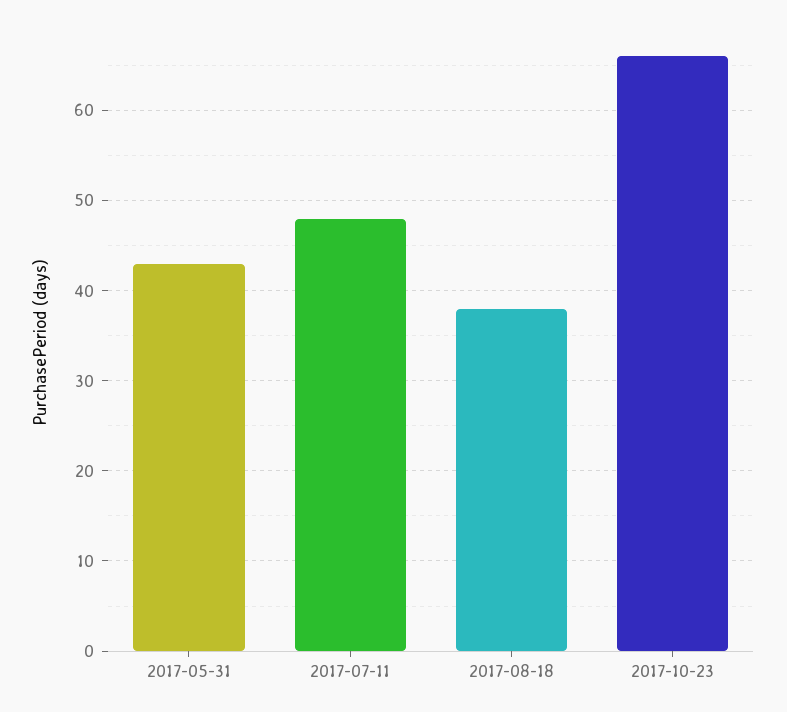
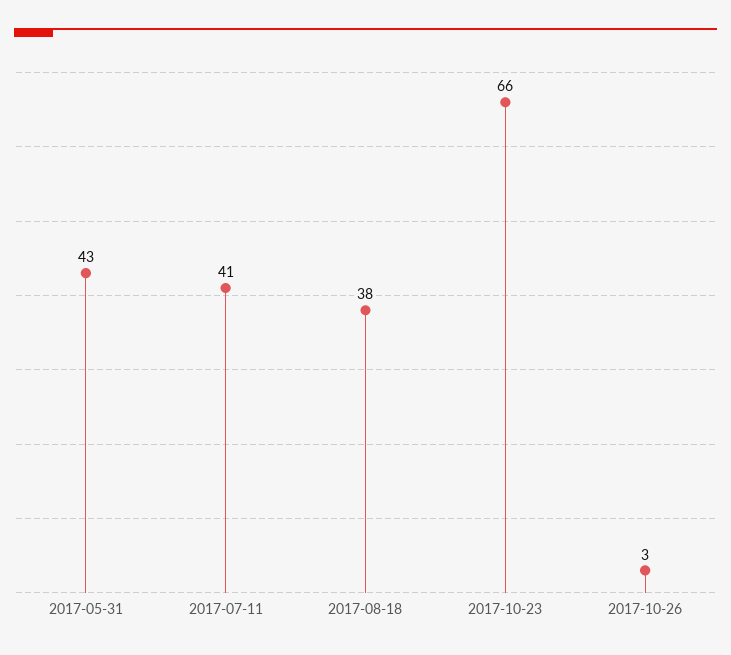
2017-07-11: 48 -> 41
2017-10-26: none -> 3

